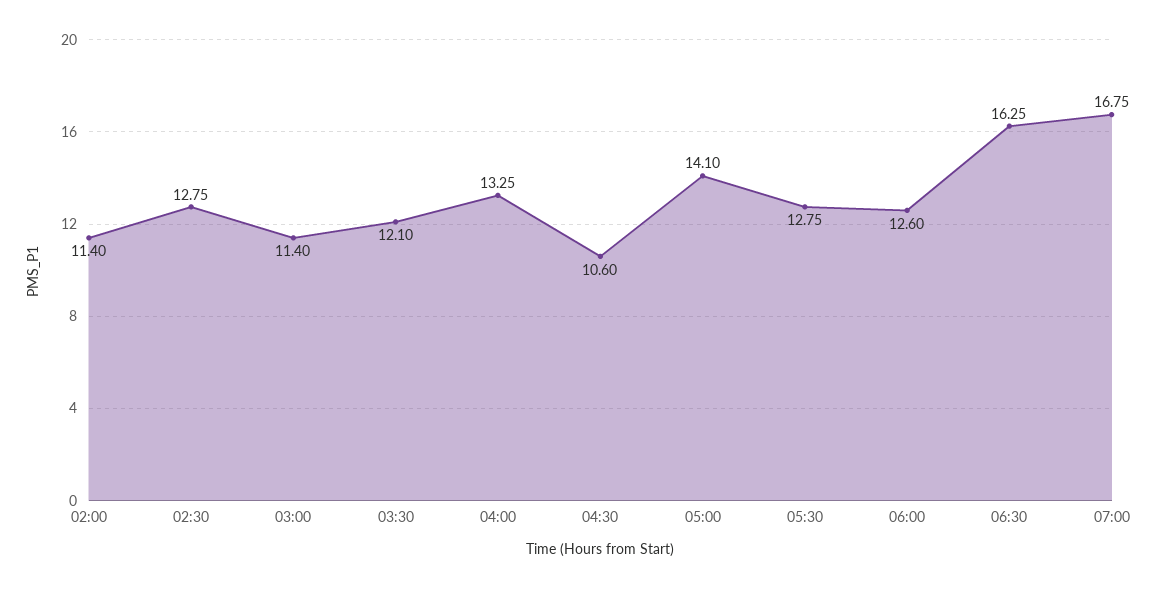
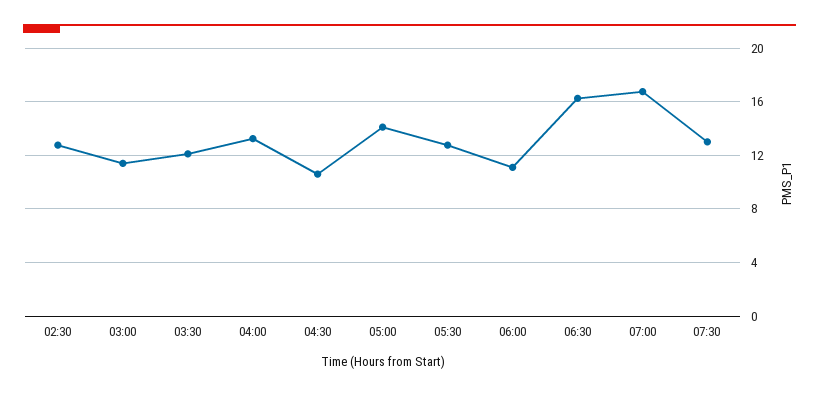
02:00: 11.4 -> none
06:00: 12.6 -> 11
07:30: none -> 13

